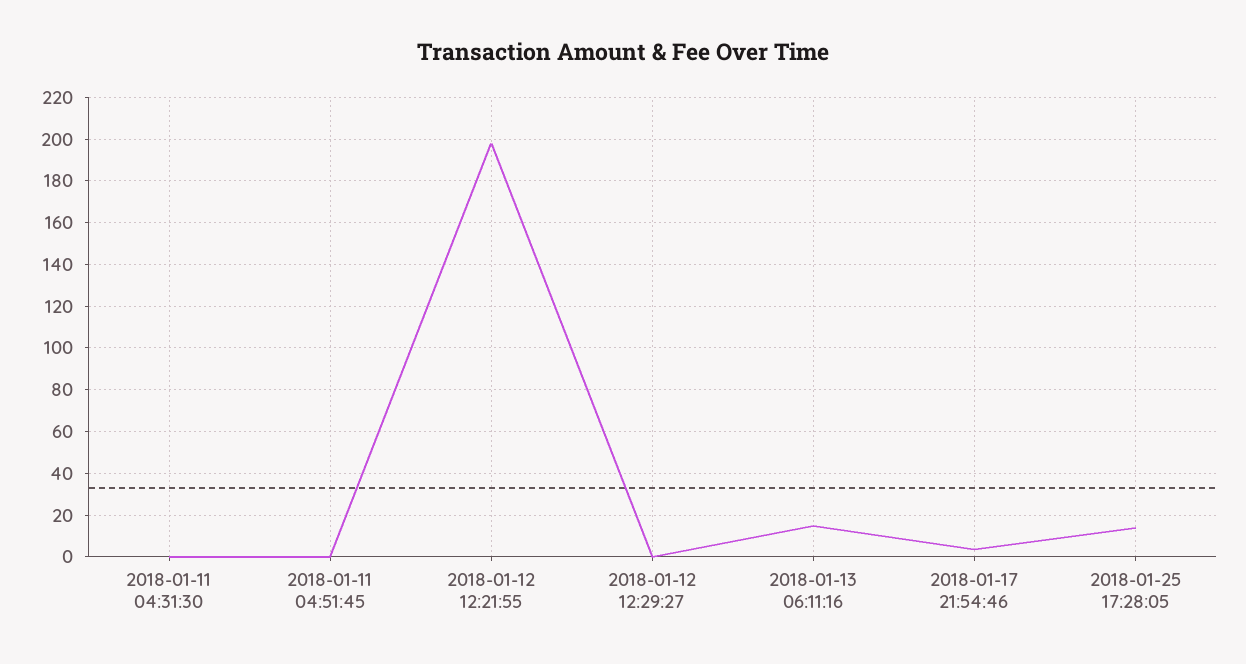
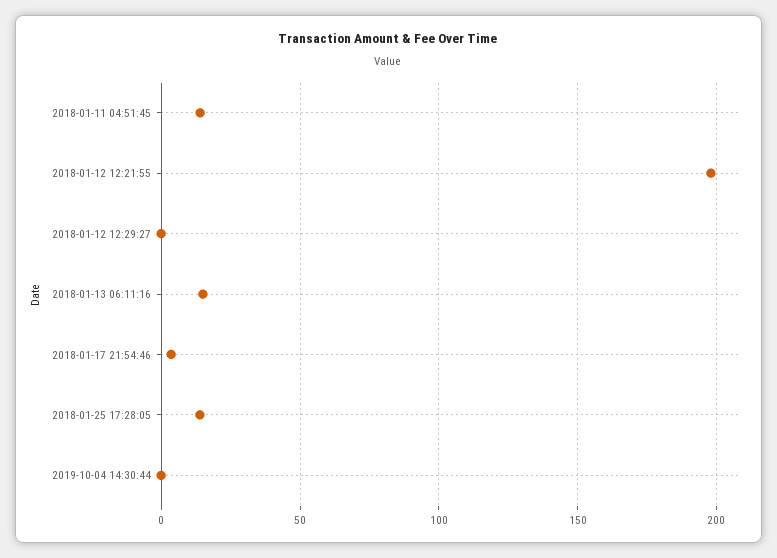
2018-01-11 04:31:30: 0 -> none
2018-01-11 04:51:45: 0 -> 15
2019-10-04 14:30:44: none -> 0

